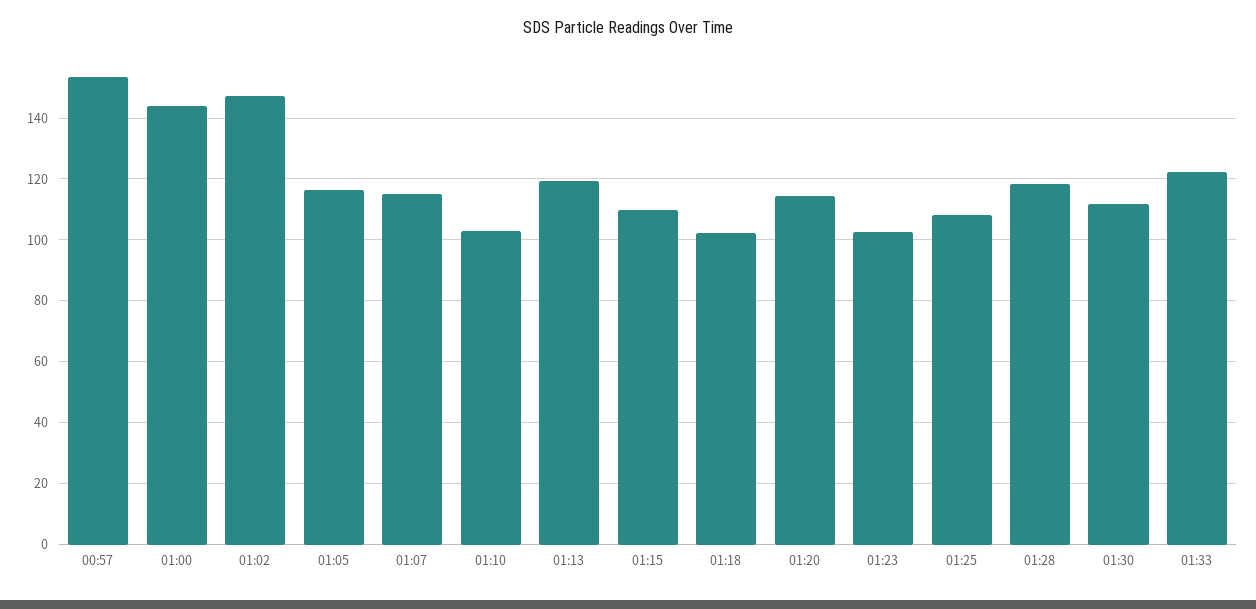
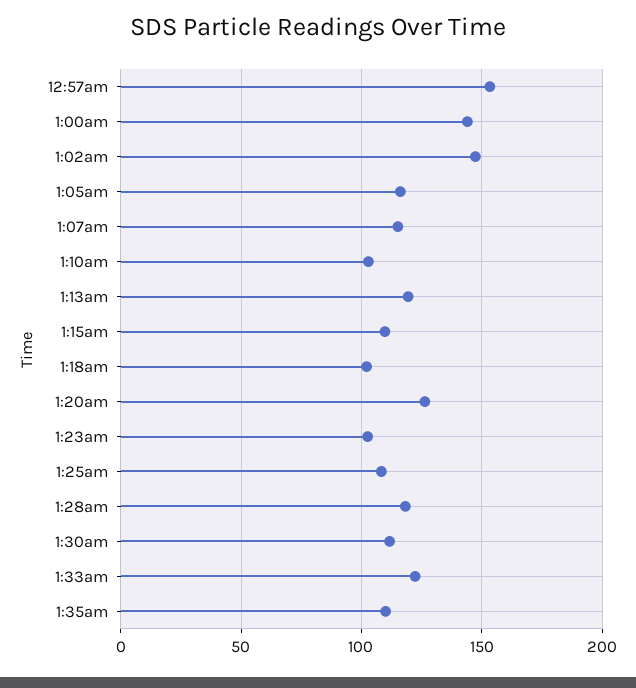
01:20: 114 -> 125
1:35am: none -> 110

